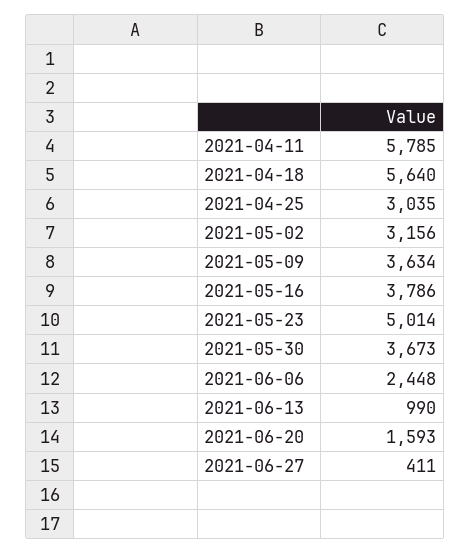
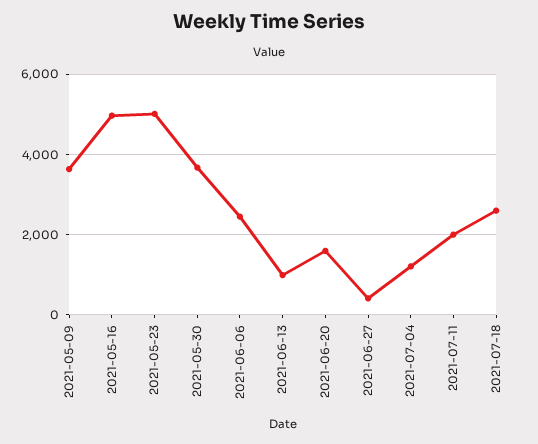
2021-04-11: 5785 -> none
2021-04-18: 5640 -> none
2021-04-25: 3035 -> none
2021-05-02: 3156 -> none
2021-05-16: 3786 -> 5000
2021-07-04: none -> 1200
2021-07-11: none -> 2000
2021-07-18: none -> 2600

